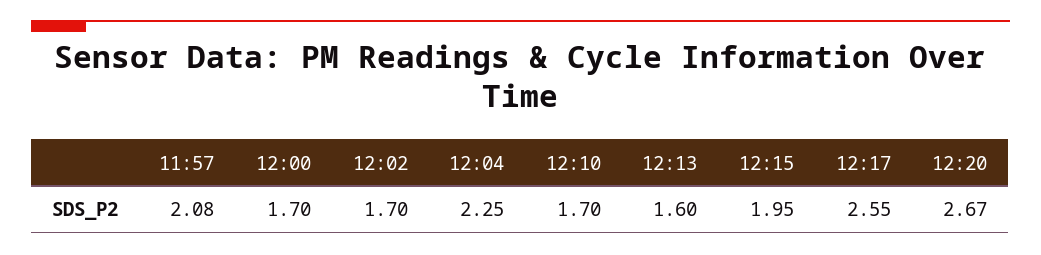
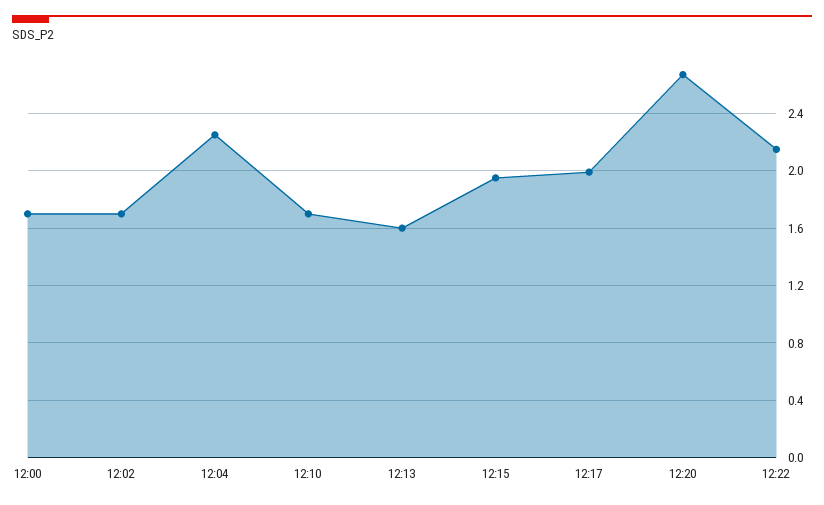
11:57: 2.08 -> none
12:17: 2.55 -> 2
12:22: none -> 2.15

